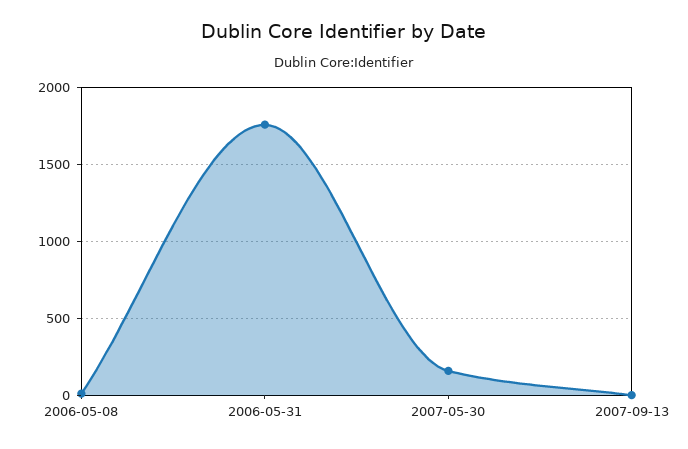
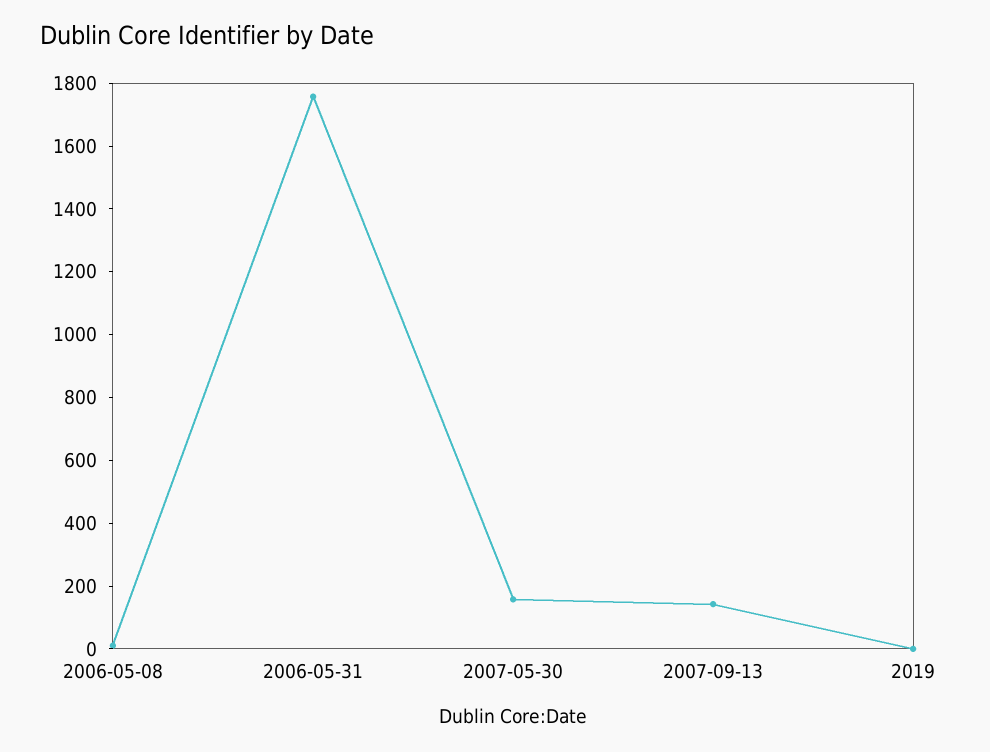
2007-09-13: 0 -> 150
2019: none -> 0

